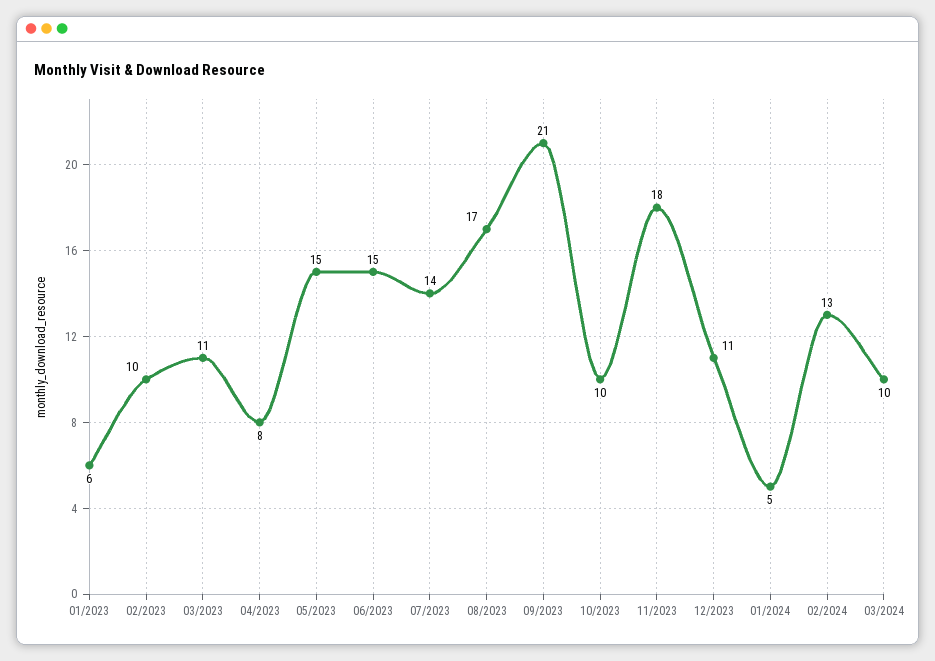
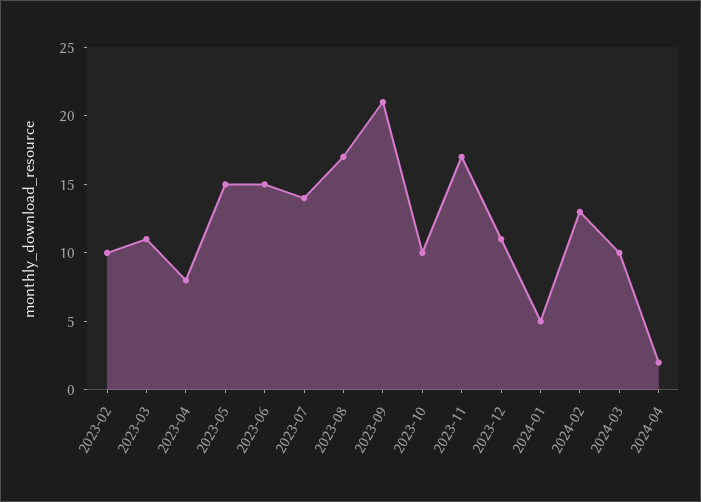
01/2023: 6 -> none
11/2023: 18 -> 17
2024-04: none -> 2

